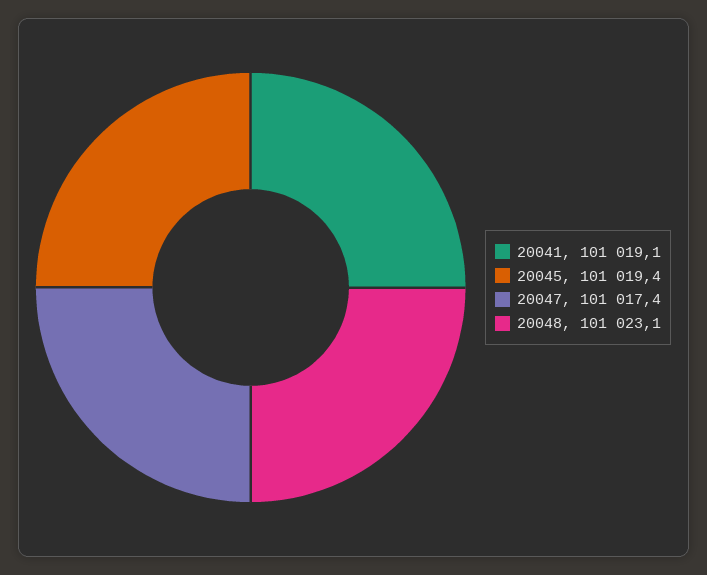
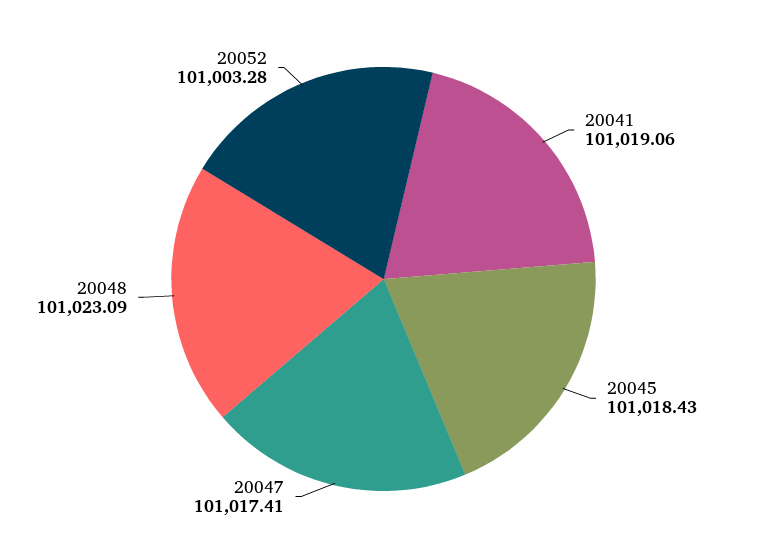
20045: 101019.4 -> 101018.43
20052: none -> 101003.28

